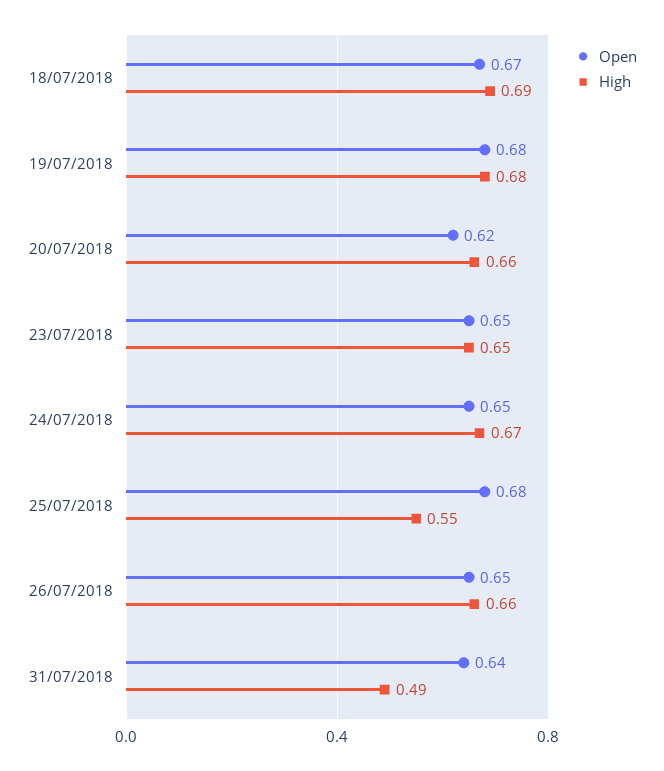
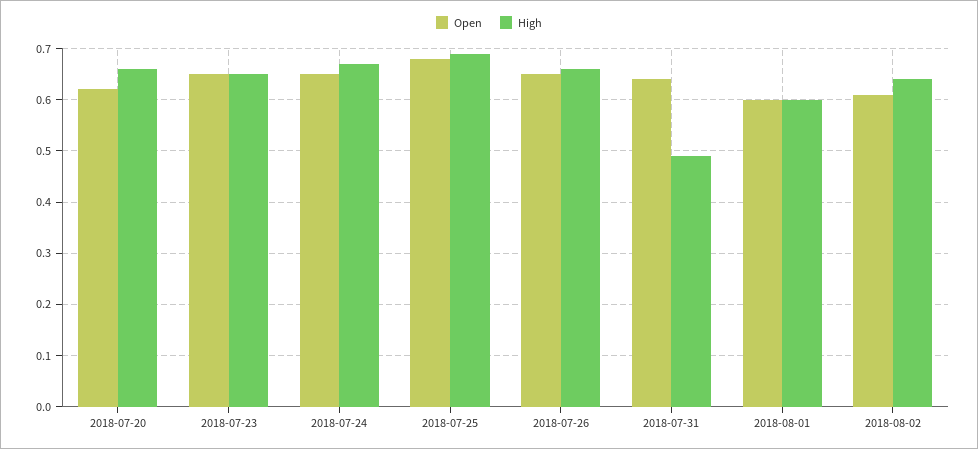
Open, 18/07/2018: 0.67 -> none
High, 18/07/2018: 0.69 -> none
Open, 19/07/2018: 0.68 -> none
High, 19/07/2018: 0.68 -> none
High, 25/07/2018: 0.55 -> 0.7
Open, 2018-08-01: none -> 0.6
High, 2018-08-01: none -> 0.6
Open, 2018-08-02: none -> 0.6
High, 2018-08-02: none -> 0.65

